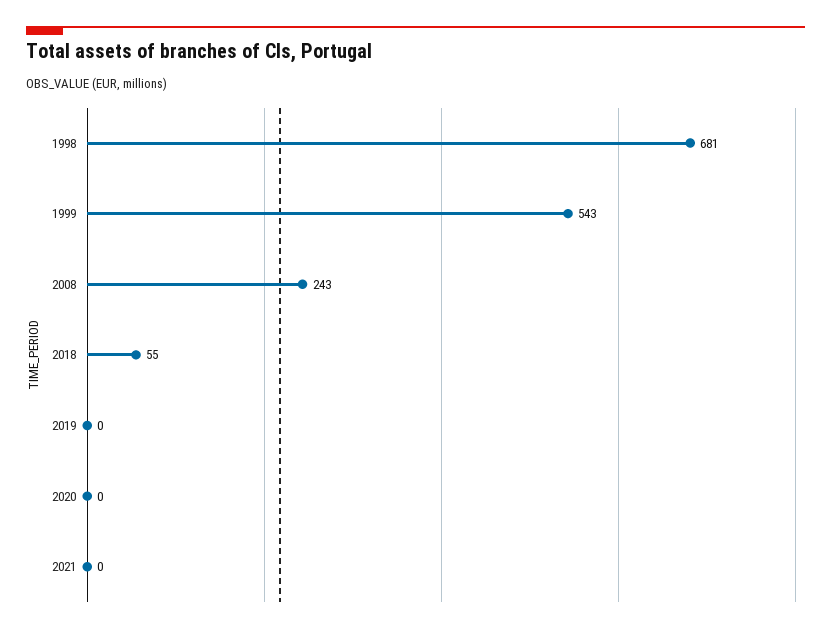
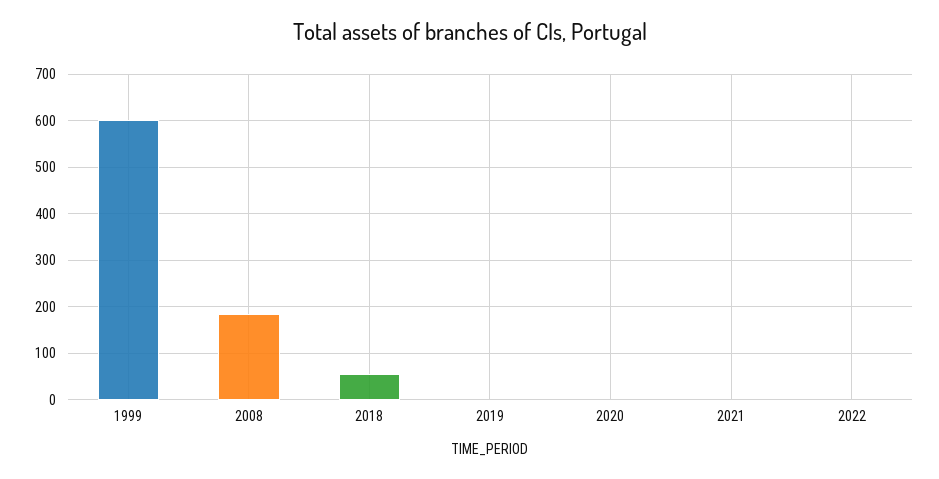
1998: 681 -> none
1999: 543 -> 600
2008: 243 -> 180
2022: none -> 0

